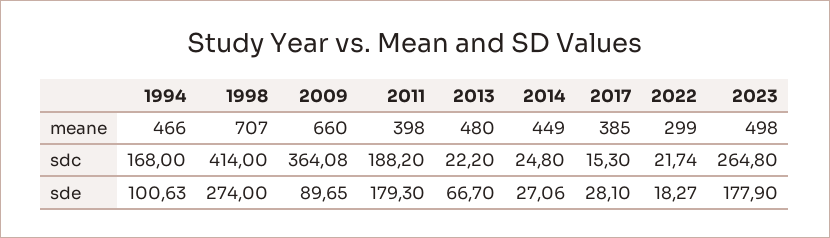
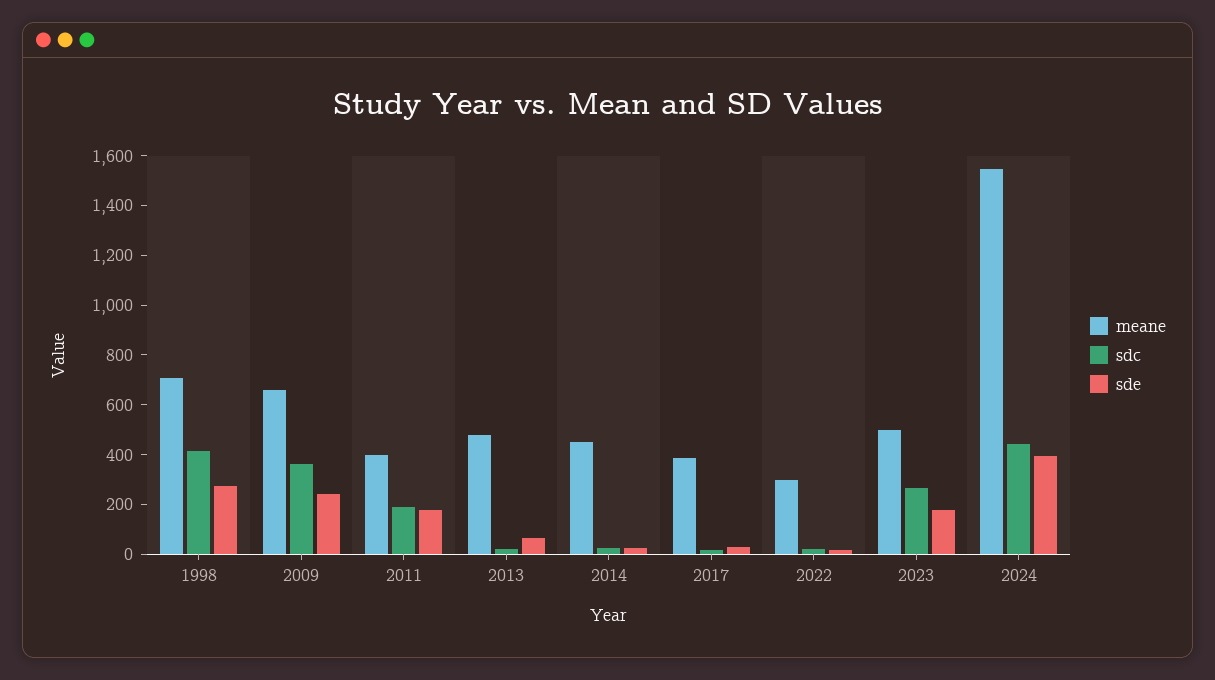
meane, 1994: 466 -> none
sdc, 1994: 168 -> none
sde, 1994: 100.63 -> none
sde, 2009: 89.65 -> 250
meane, 2024: none -> 1550
sdc, 2024: none -> 450
sde, 2024: none -> 400

